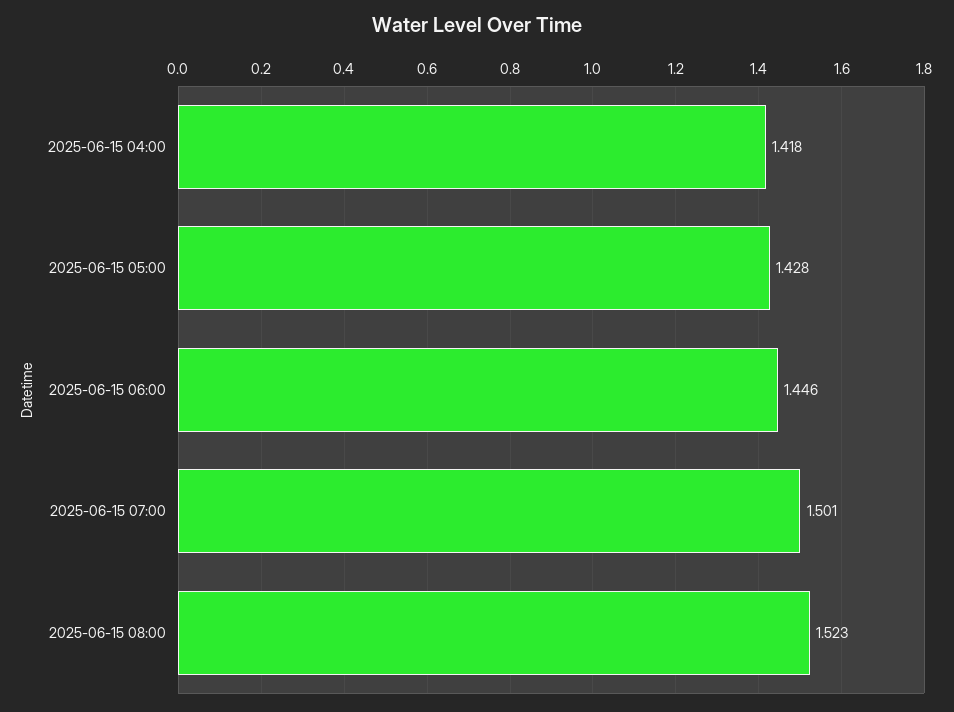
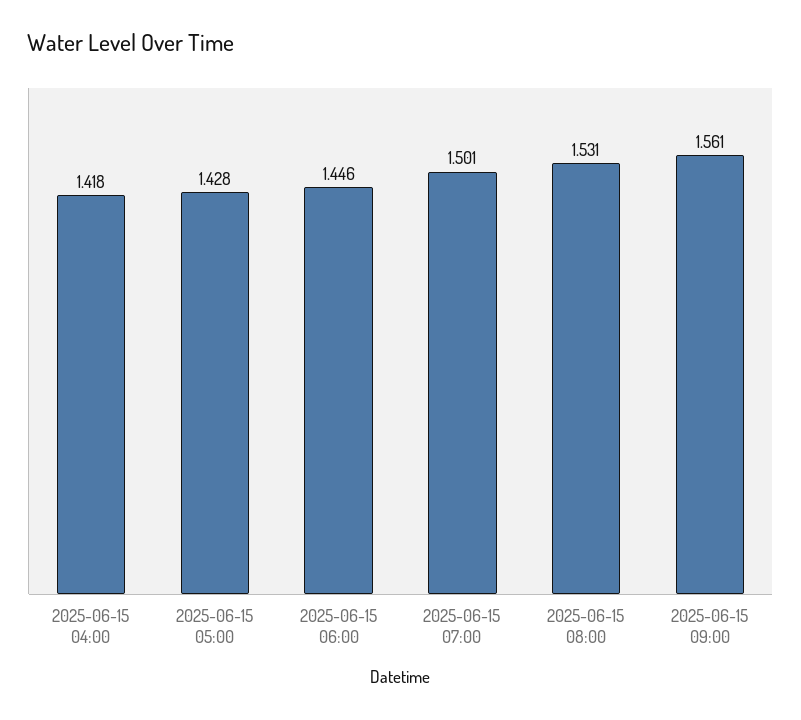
2025-06-15 08:00: 1.523 -> 1.531
2025-06-15 09:00: none -> 1.561

